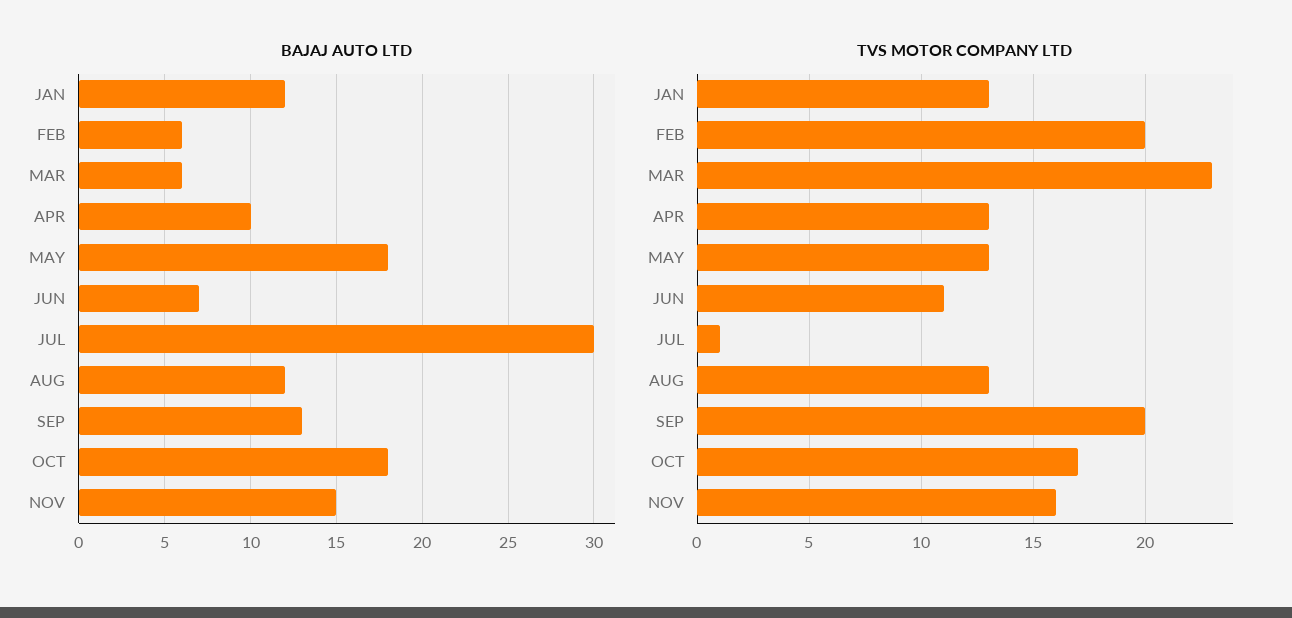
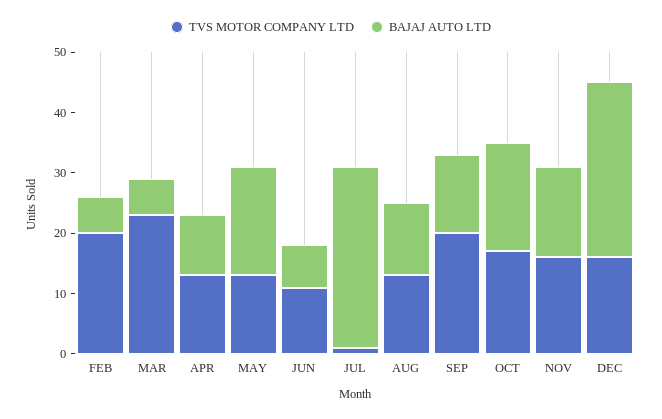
BAJAJ AUTO LTD, JAN: 12 -> none
TVS MOTOR COMPANY LTD, JAN: 13 -> none
TVS MOTOR COMPANY LTD, DEC: none -> 15
BAJAJ AUTO LTD, DEC: none -> 30

